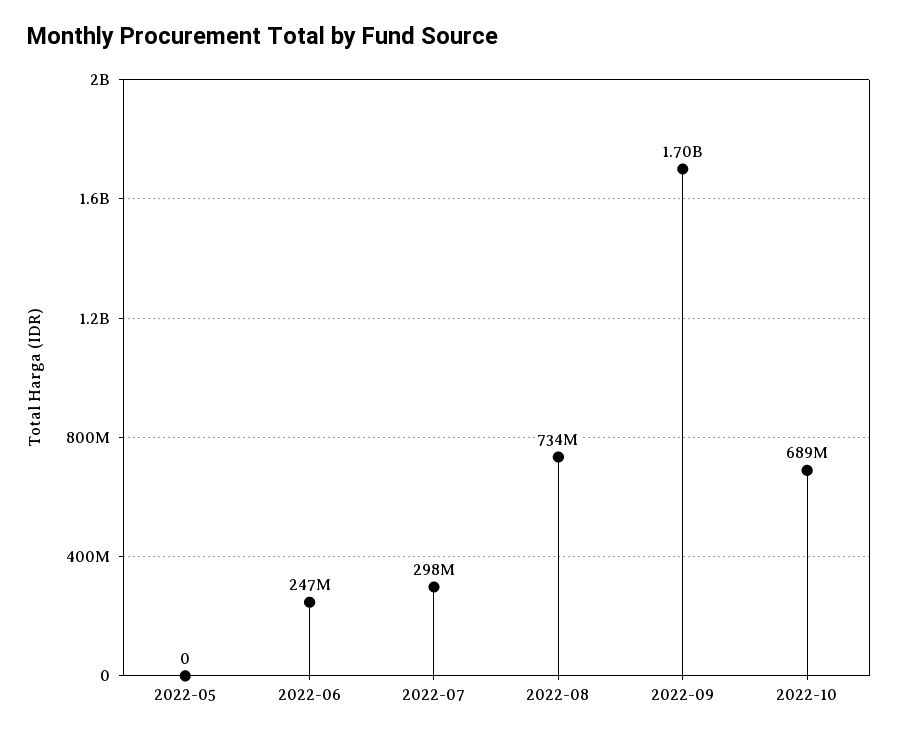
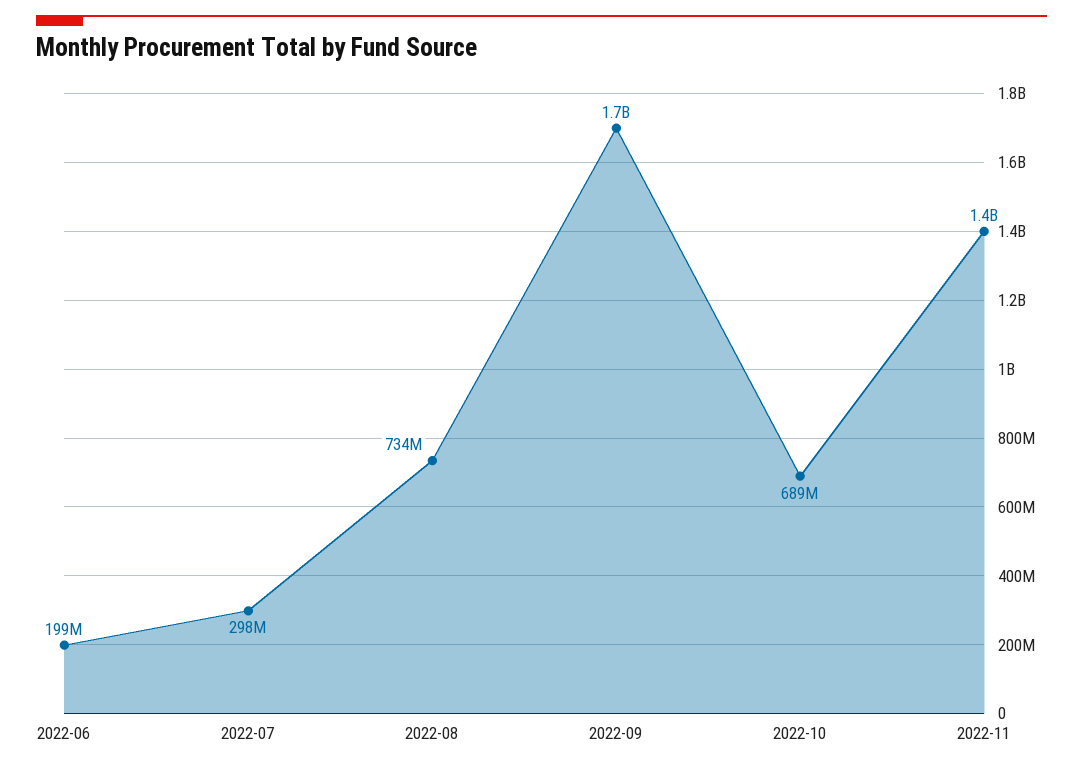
2022-05: 0 -> none
2022-06: 247000000 -> 199000000
2022-11: none -> 1400000000

